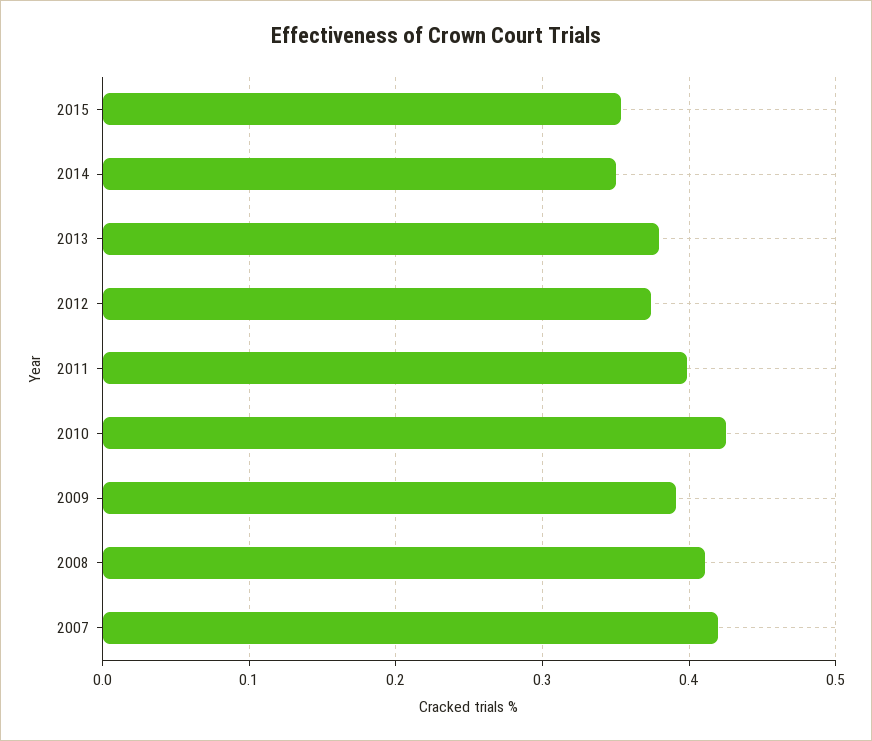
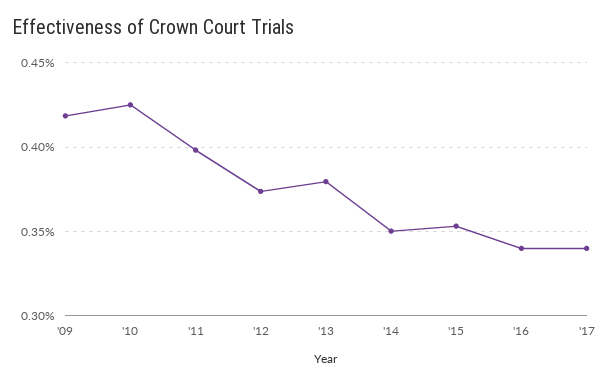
2009: 0.39 -> 0.42
2008: 0.41 -> none
2007: 0.42 -> none
'16: none -> 0.34
'17: none -> 0.34

